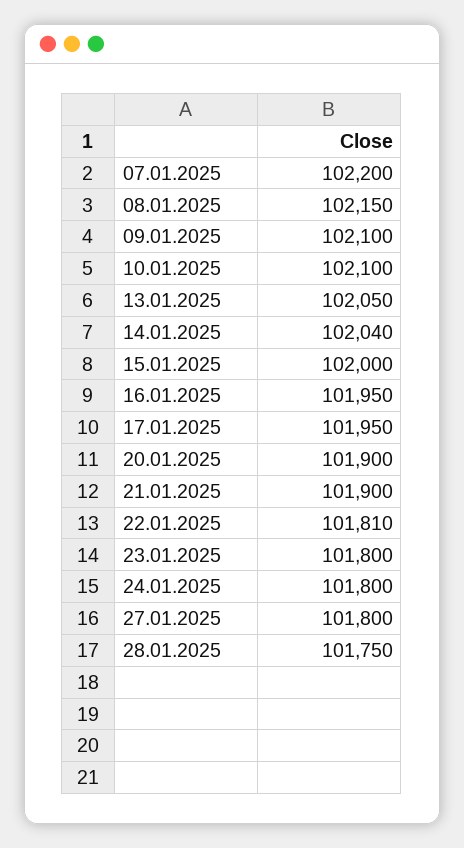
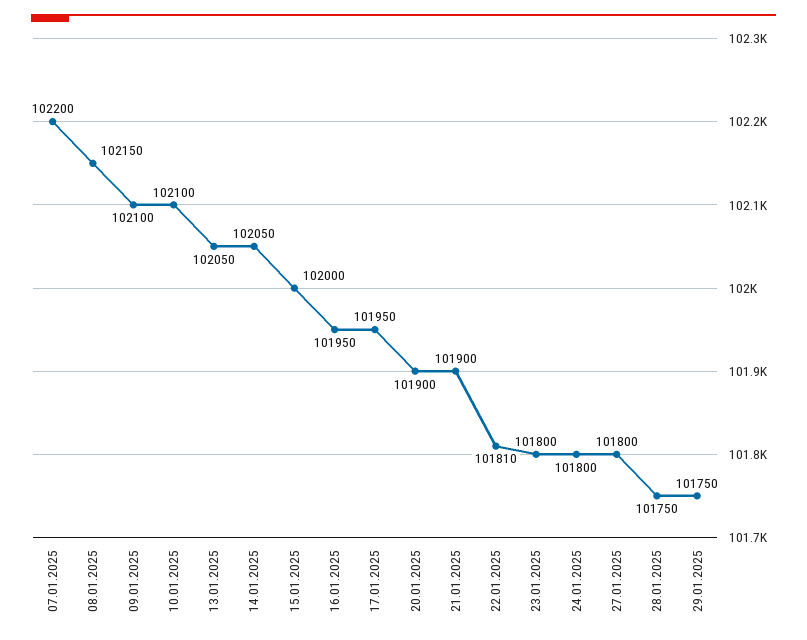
14.01.2025: 102040 -> 102050
29.01.2025: none -> 101750

